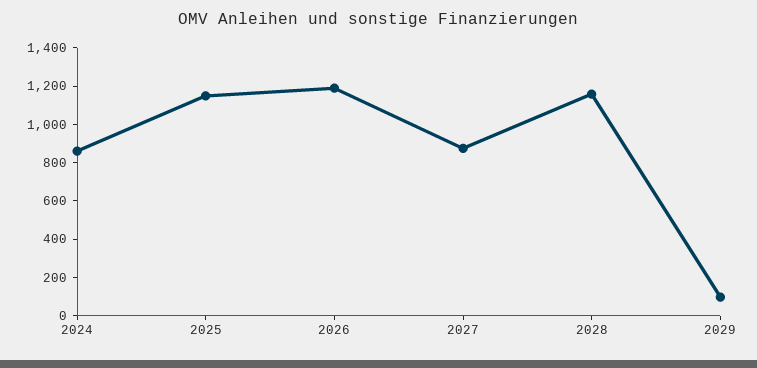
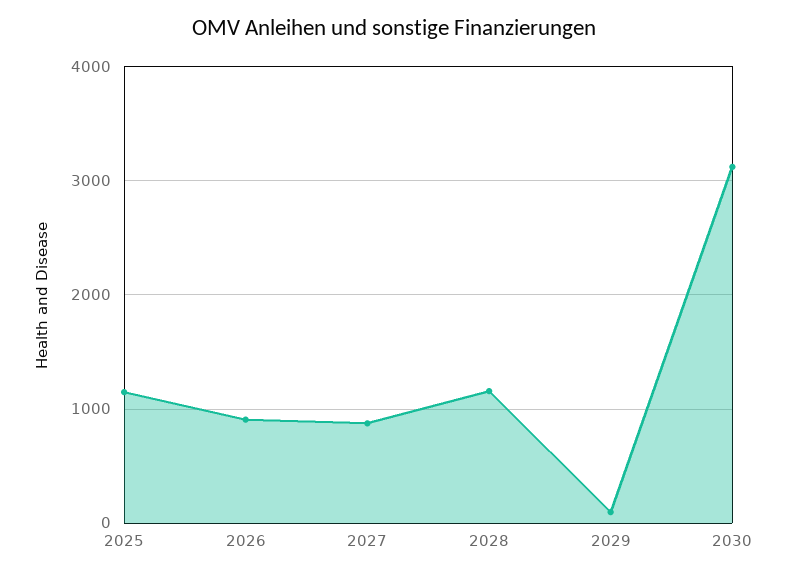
2024: 850 -> none
2026: 1200 -> 900
2030: none -> 3100

